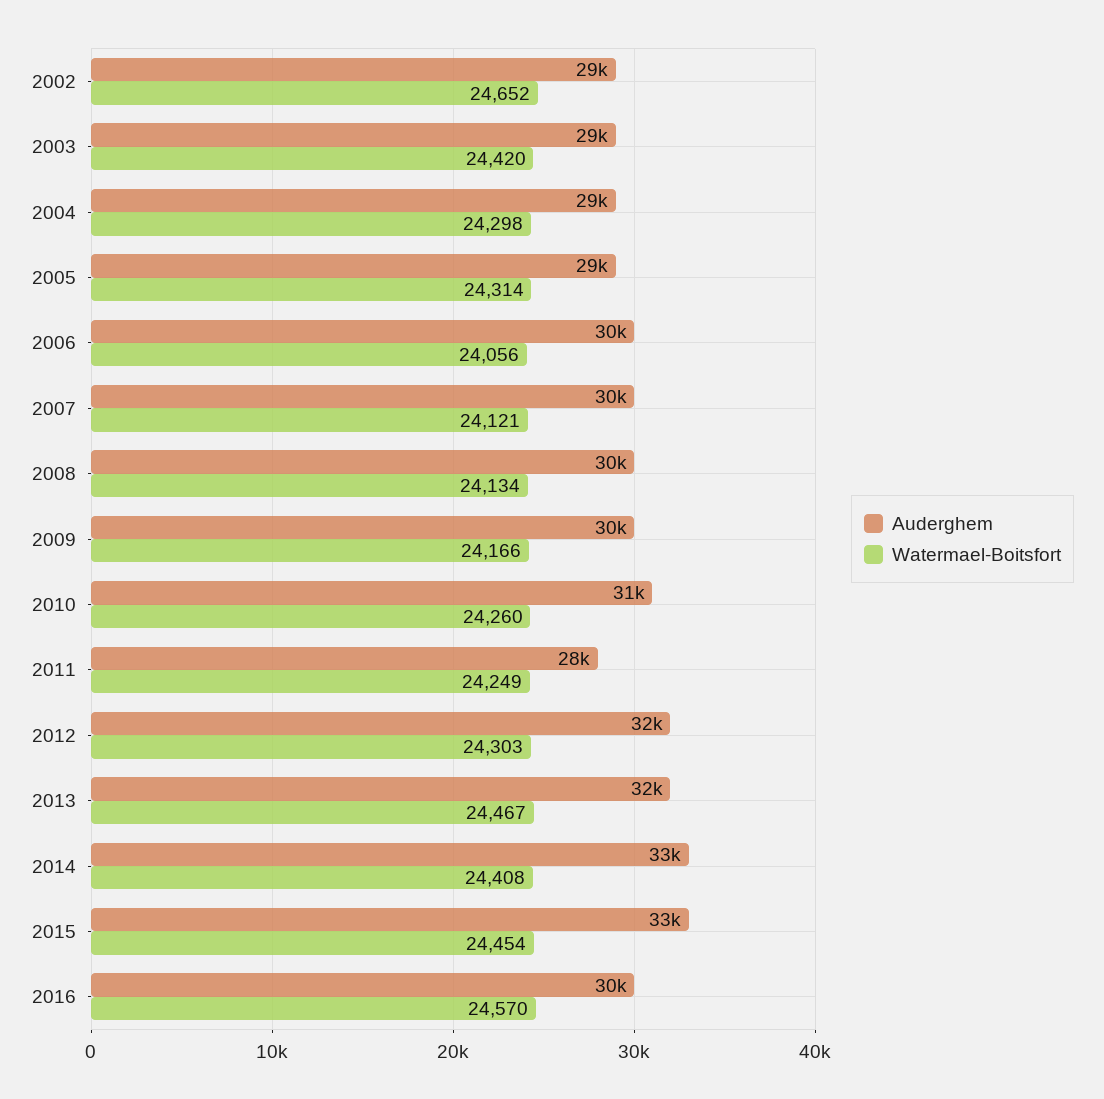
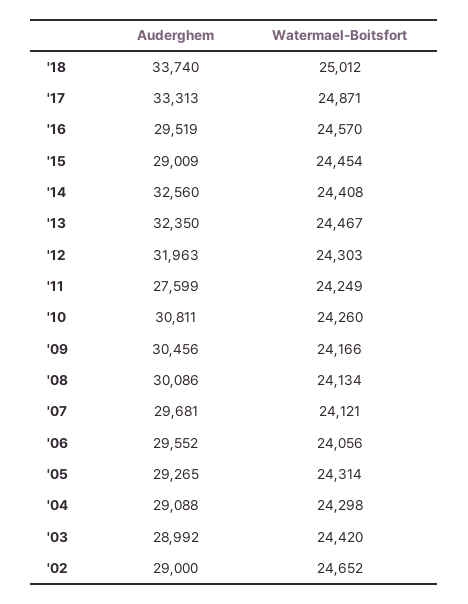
Auderghem, 2015: 33000 -> 29009
Auderghem, '18: none -> 33740
Watermael-Boitsfort, '18: none -> 25012
Auderghem, '17: none -> 33313
Watermael-Boitsfort, '17: none -> 24871

